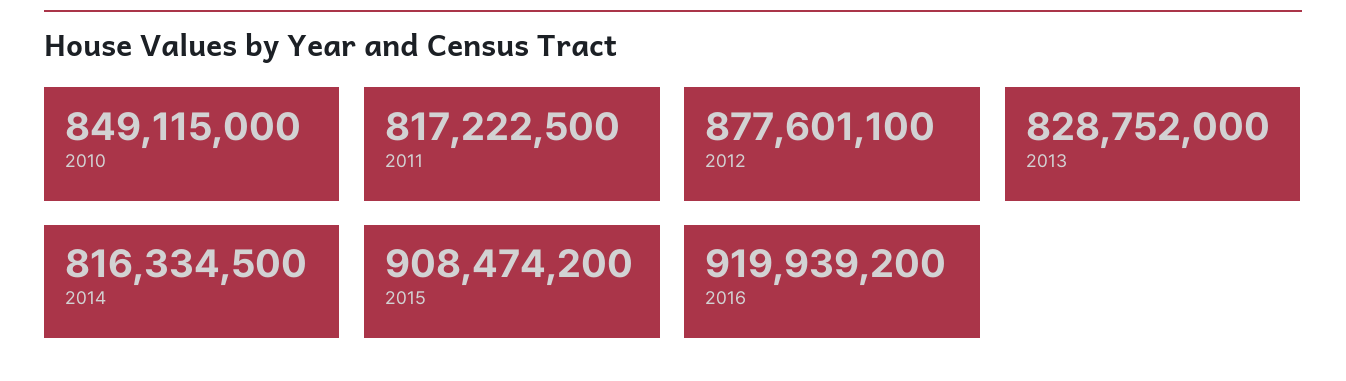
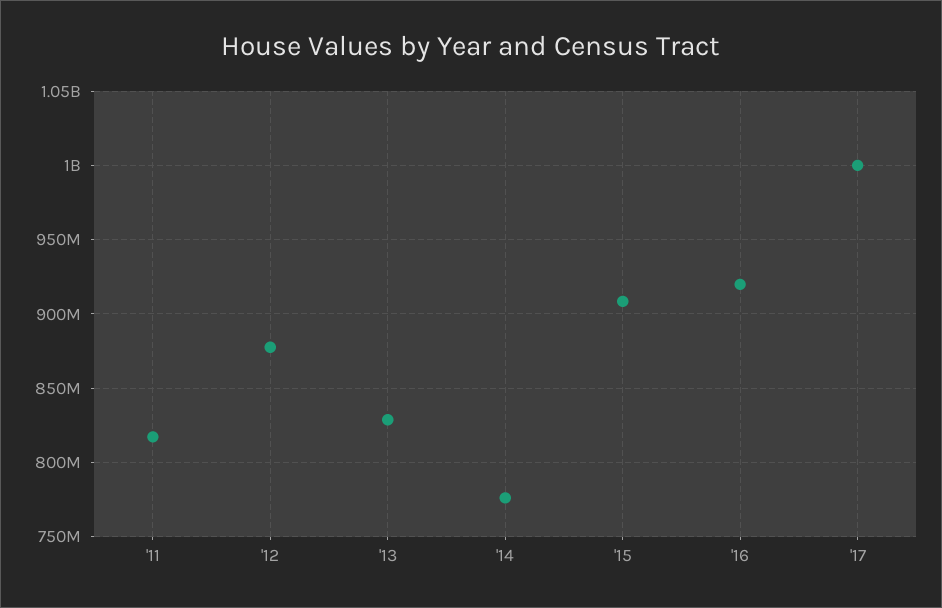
2010: 849115000 -> none
2014: 816334500 -> 775000000
'17: none -> 1000000000

